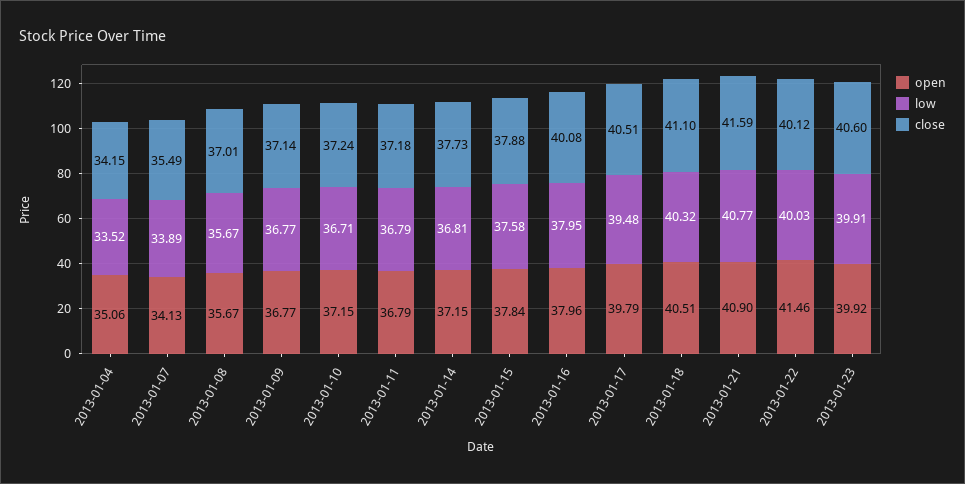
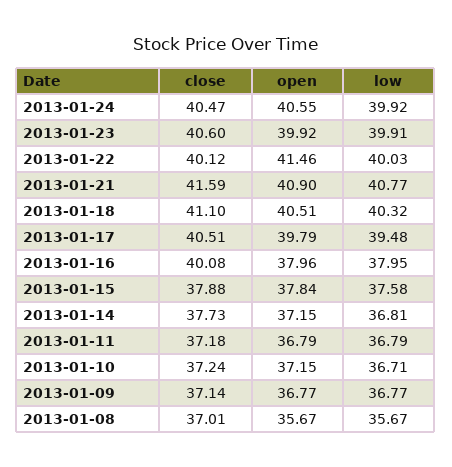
open, 2013-01-04: 35.06 -> none
low, 2013-01-04: 33.52 -> none
close, 2013-01-04: 34.15 -> none
open, 2013-01-07: 34.13 -> none
low, 2013-01-07: 33.89 -> none
close, 2013-01-07: 35.49 -> none
close, 2013-01-24: none -> 40.47
open, 2013-01-24: none -> 40.55
low, 2013-01-24: none -> 39.92

